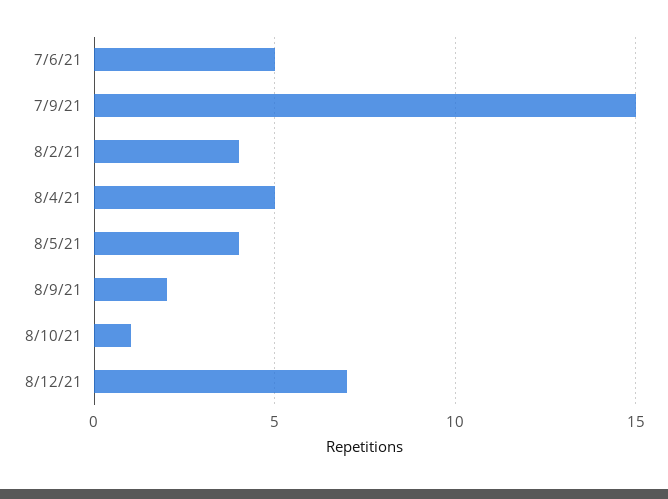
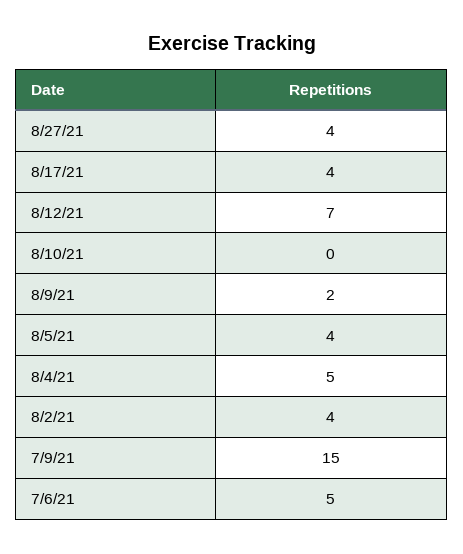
8/10/21: 1 -> 0
8/27/21: none -> 4
8/17/21: none -> 4

